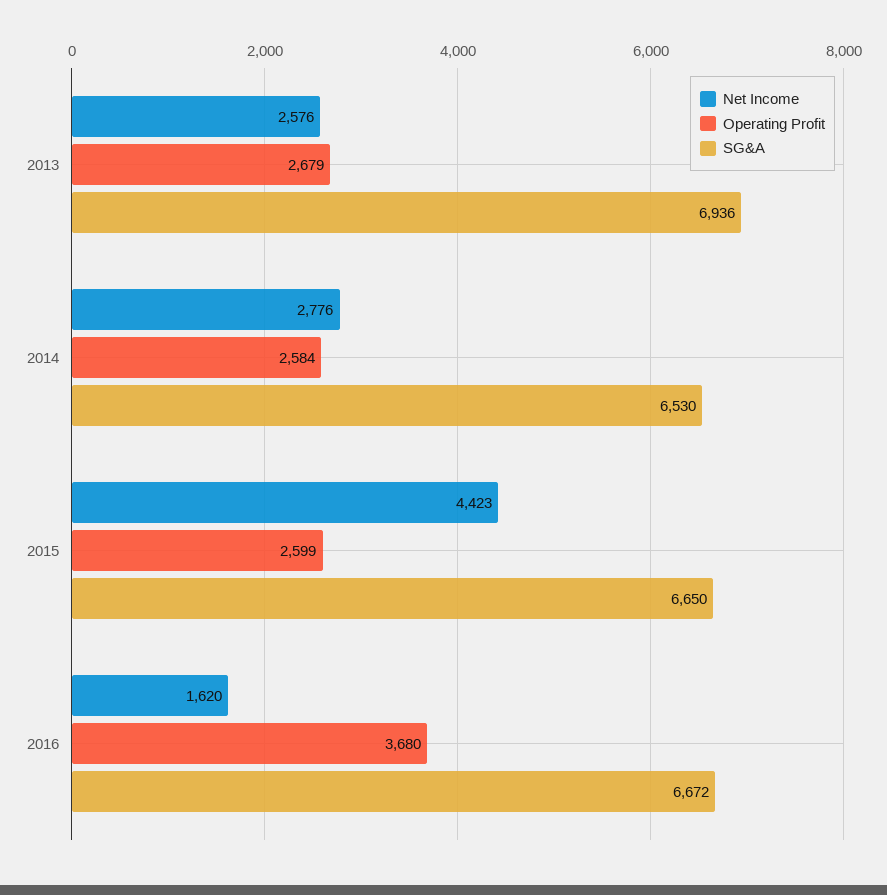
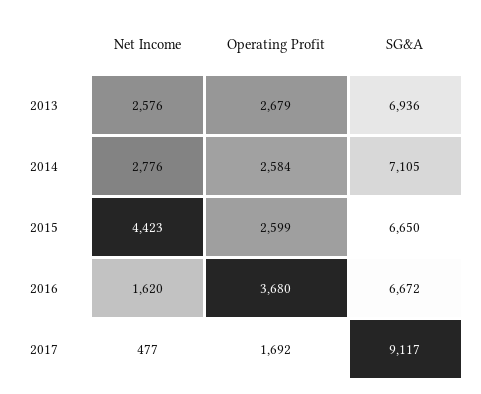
SG&A, 2014: 6530 -> 7105
Net Income, 2017: none -> 477
Operating Profit, 2017: none -> 1692
SG&A, 2017: none -> 9117

